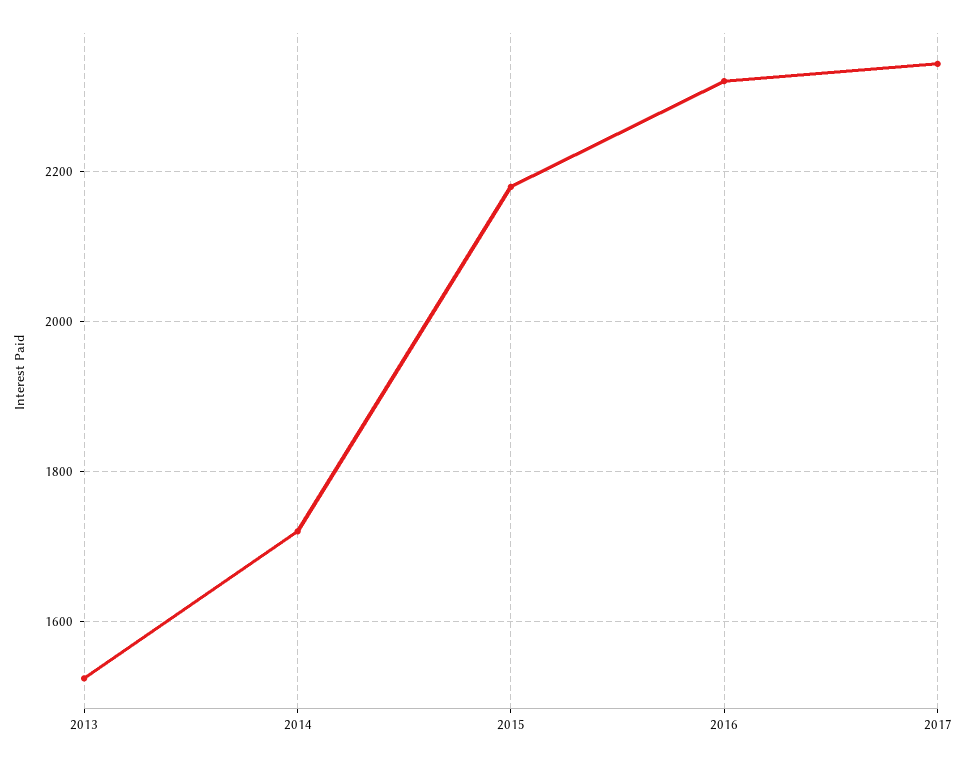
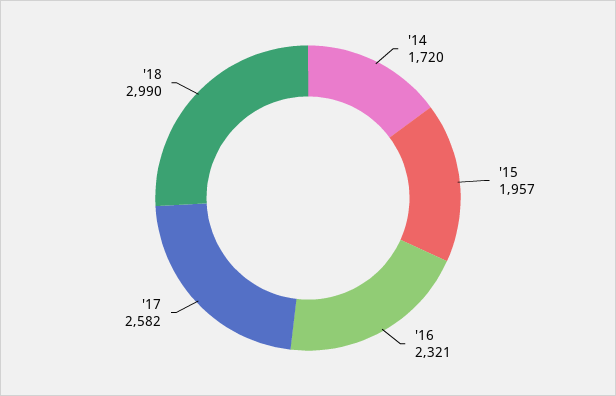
2013: 1520 -> none
2015: 2180 -> 1957
2017: 2340 -> 2582
'18: none -> 2990

